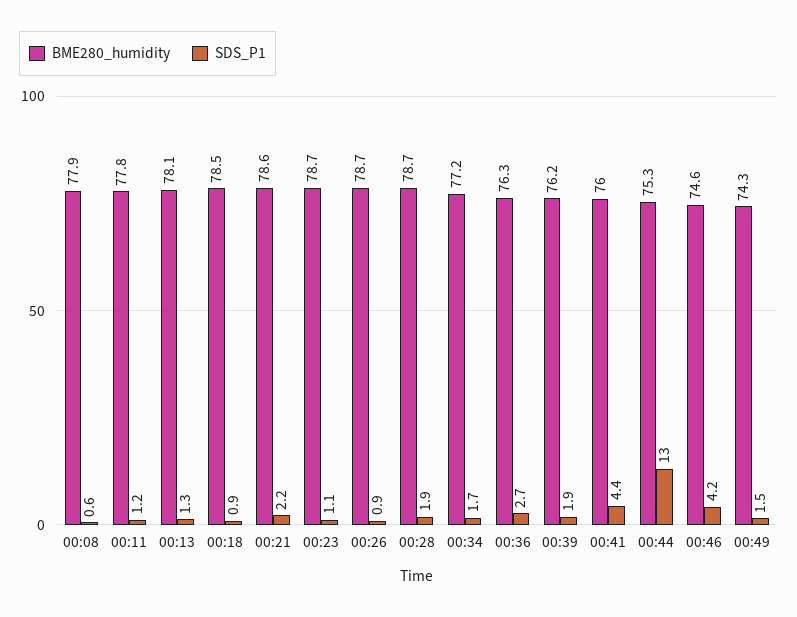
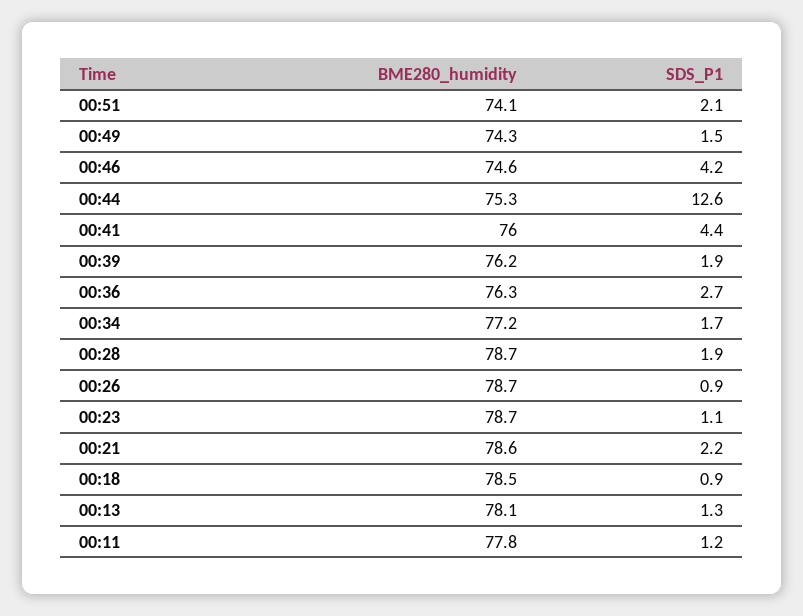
BME280_humidity, 00:08: 77.9 -> none
SDS_P1, 00:08: 0.6 -> none
SDS_P1, 00:44: 13 -> 12.6
BME280_humidity, 00:51: none -> 74.1
SDS_P1, 00:51: none -> 2.1

